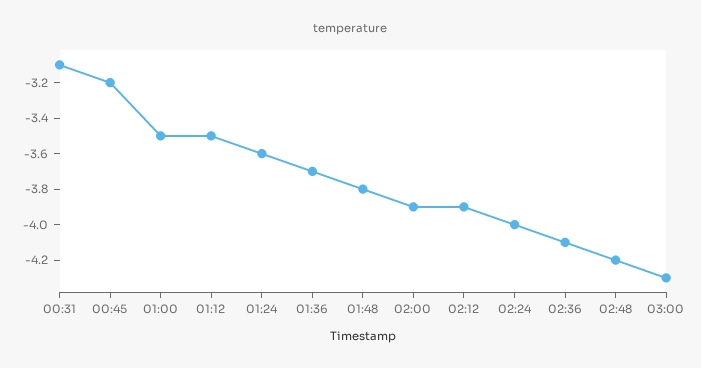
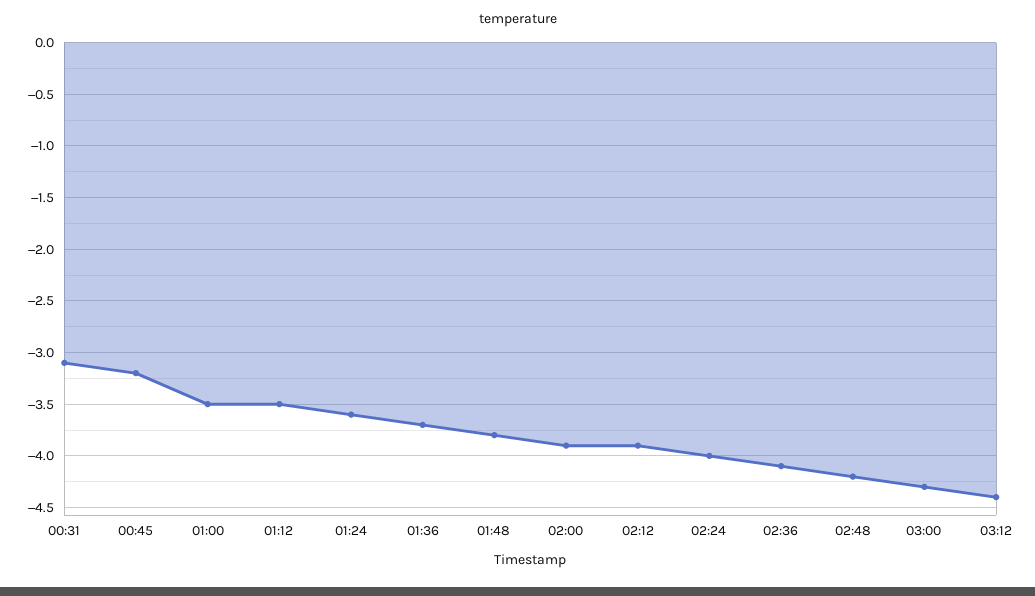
03:12: none -> -4.4

